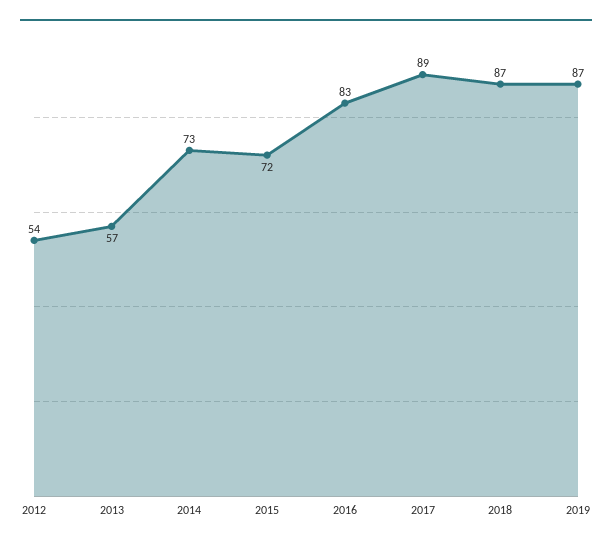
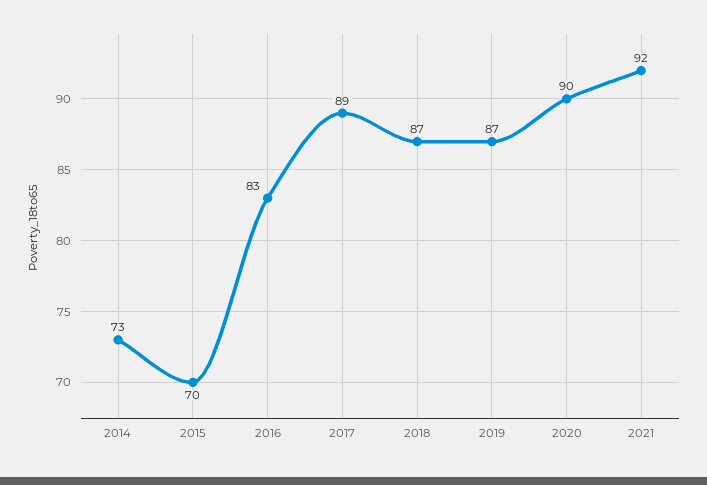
2012: 54 -> none
2013: 57 -> none
2015: 72 -> 70
2020: none -> 90
2021: none -> 92

